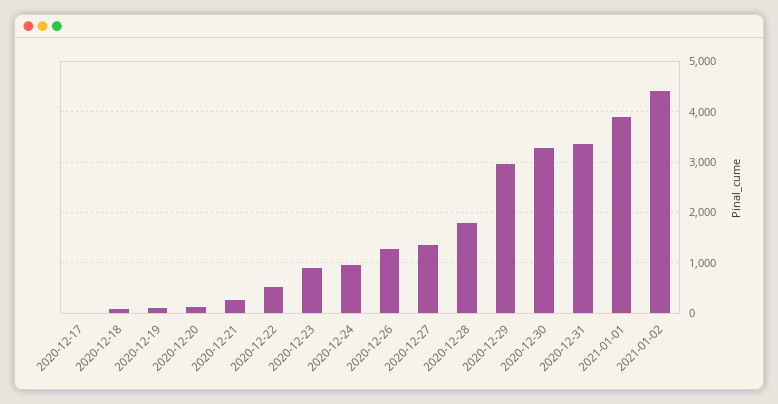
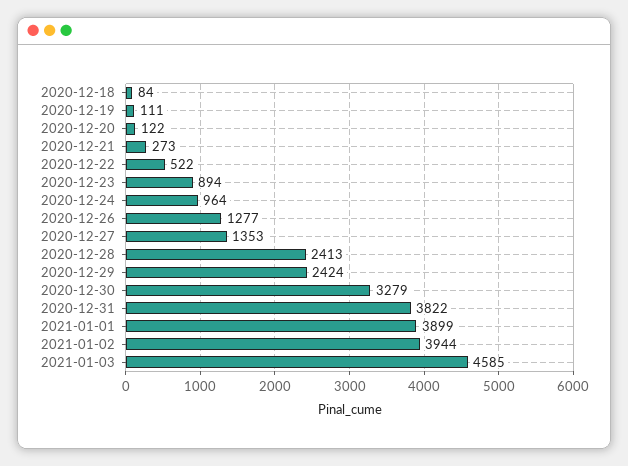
2020-12-17: 0 -> none
2020-12-28: 1800 -> 2413
2020-12-29: 3000 -> 2424
2020-12-31: 3400 -> 3822
2021-01-02: 4400 -> 3944
2021-01-03: none -> 4585

